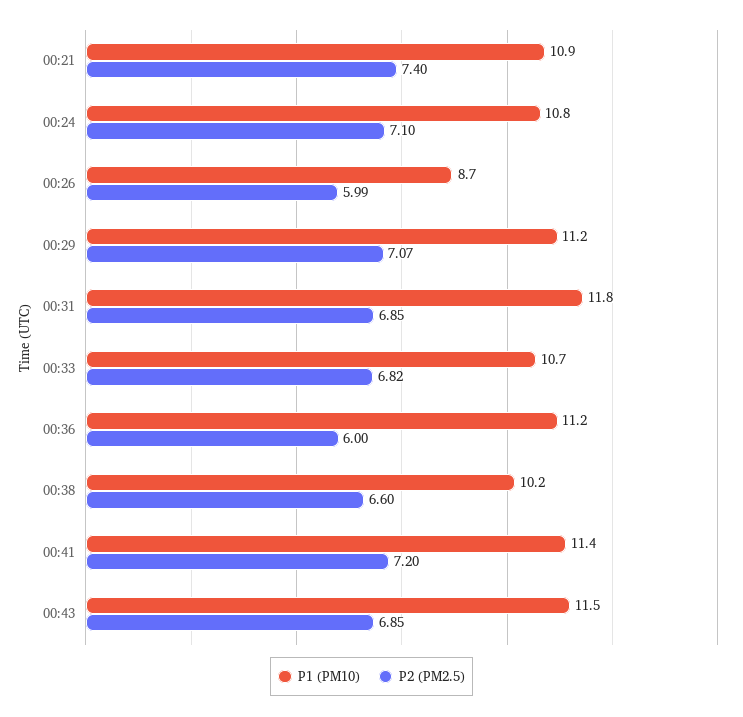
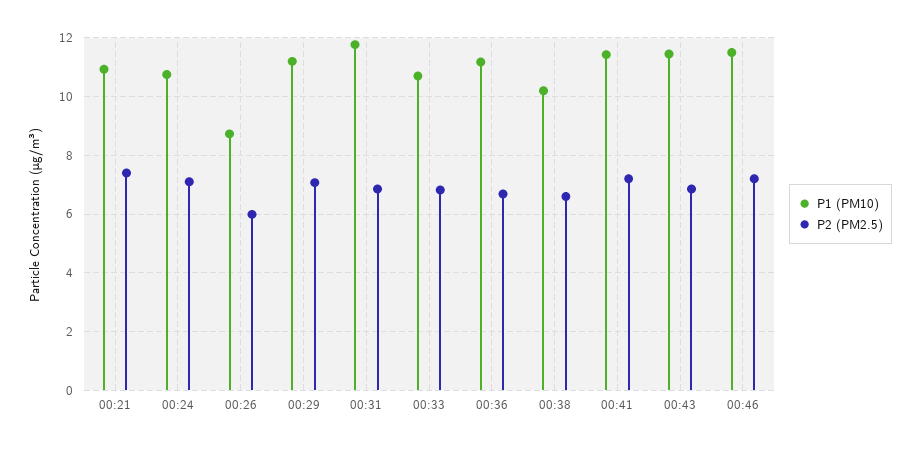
P2 (PM2.5), 00:36: 6 -> 6.75
P1 (PM10), 00:46: none -> 11.5
P2 (PM2.5), 00:46: none -> 7.25

